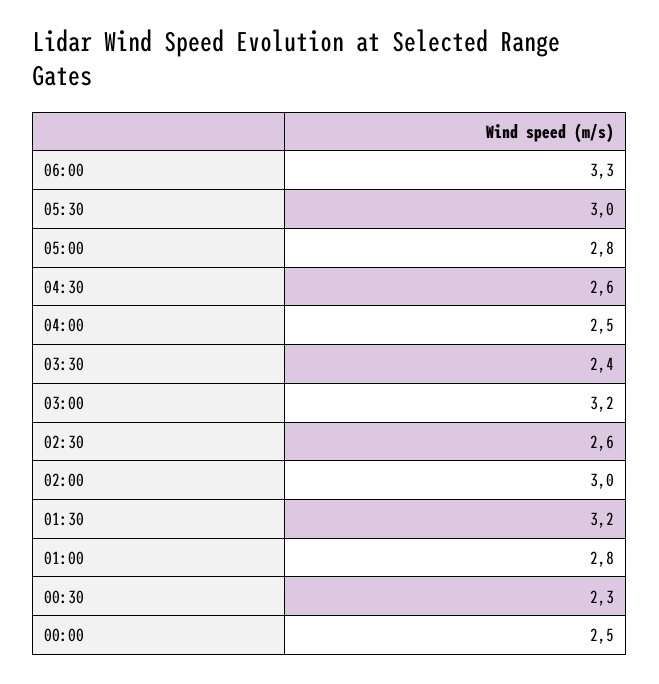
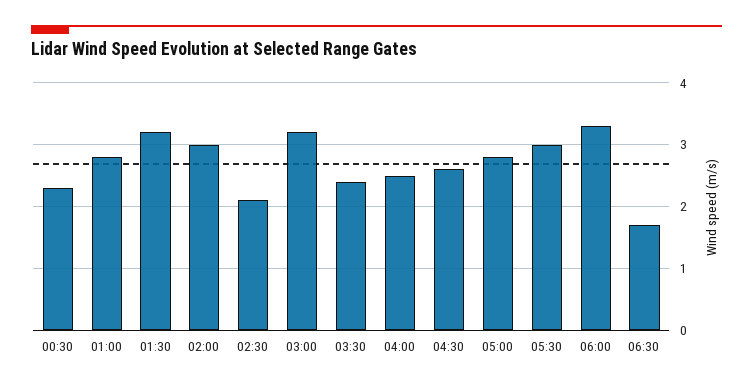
02:30: 2.6 -> 2.1
00:00: 2.5 -> none
06:30: none -> 1.7

